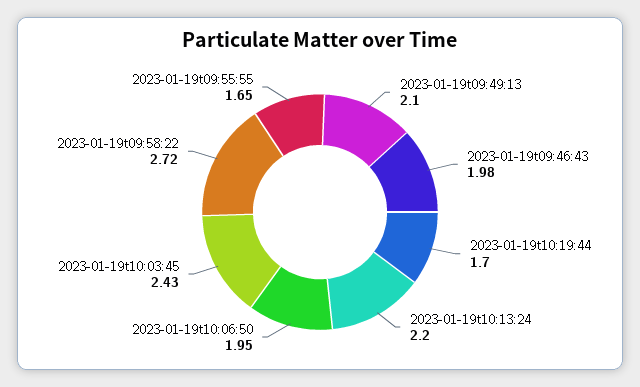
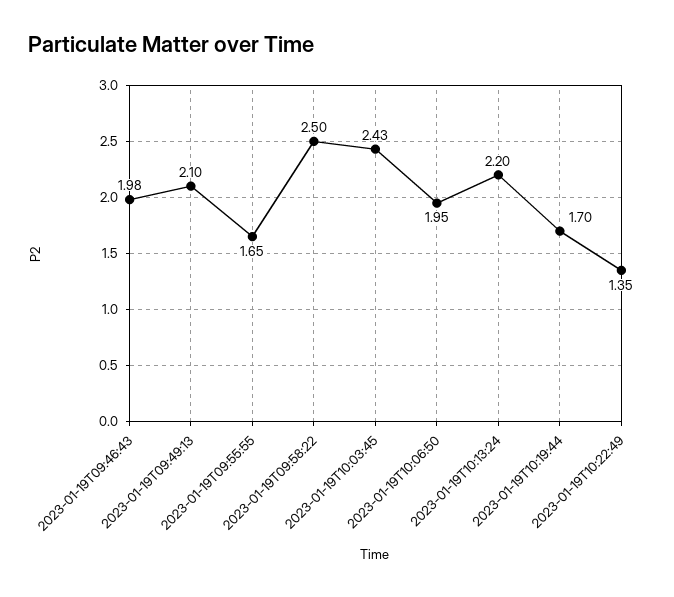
2023-01-19t09:58:22: 2.72 -> 2.5
2023-01-19T10:22:49: none -> 1.35

